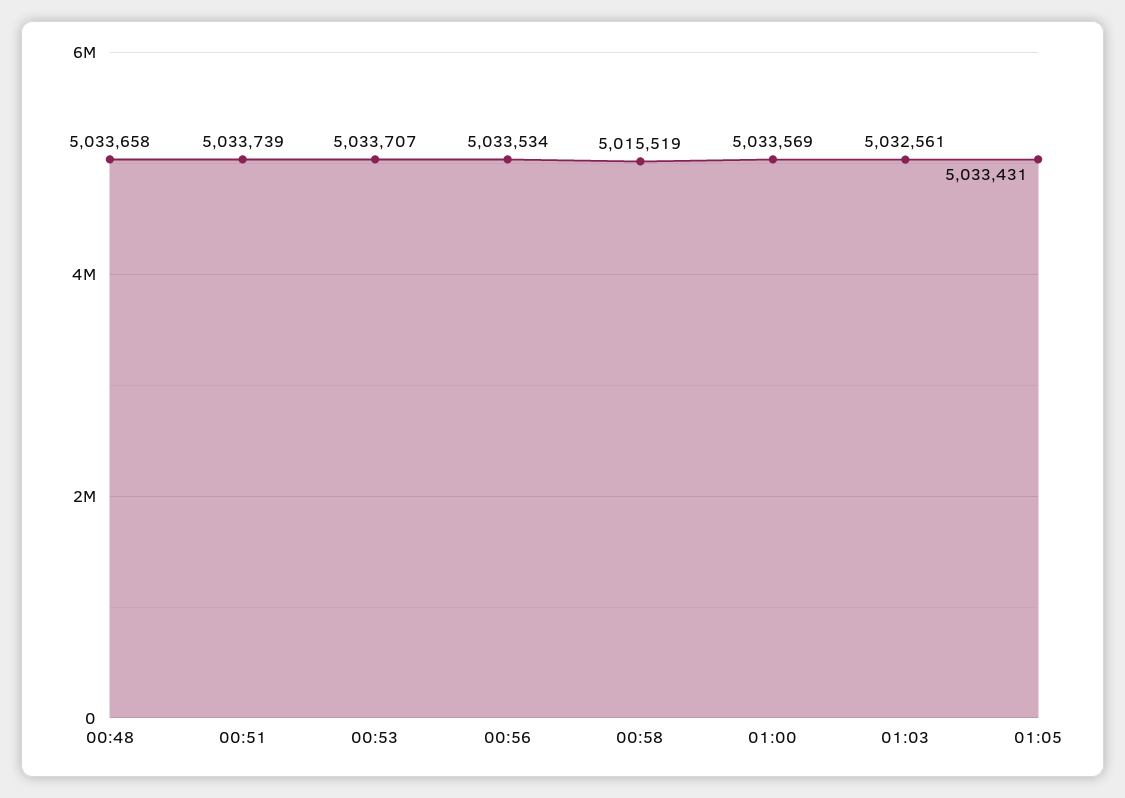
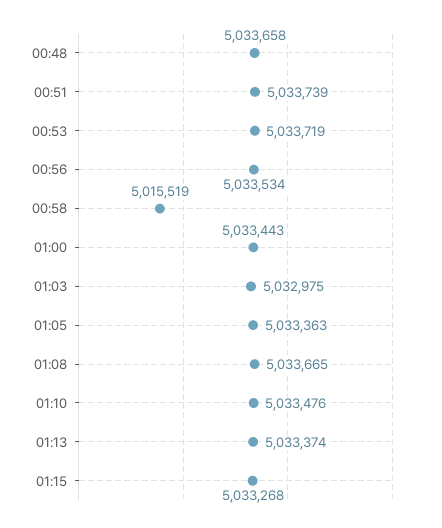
00:53: 5033707 -> 5033719
01:00: 5033569 -> 5033443
01:03: 5032561 -> 5032975
01:05: 5033431 -> 5033363
01:08: none -> 5033665
01:10: none -> 5033476
01:13: none -> 5033374
01:15: none -> 5033268

